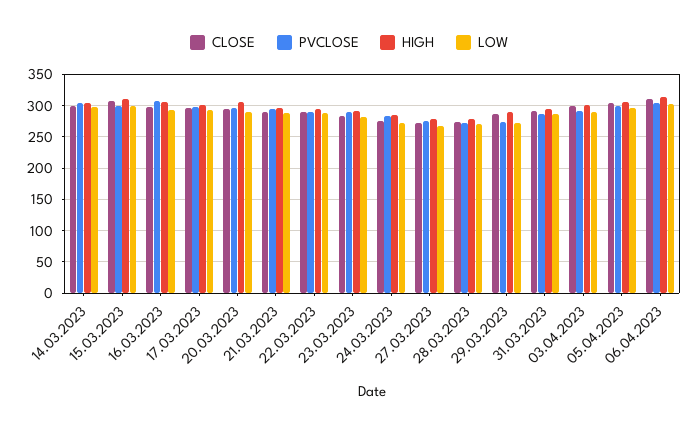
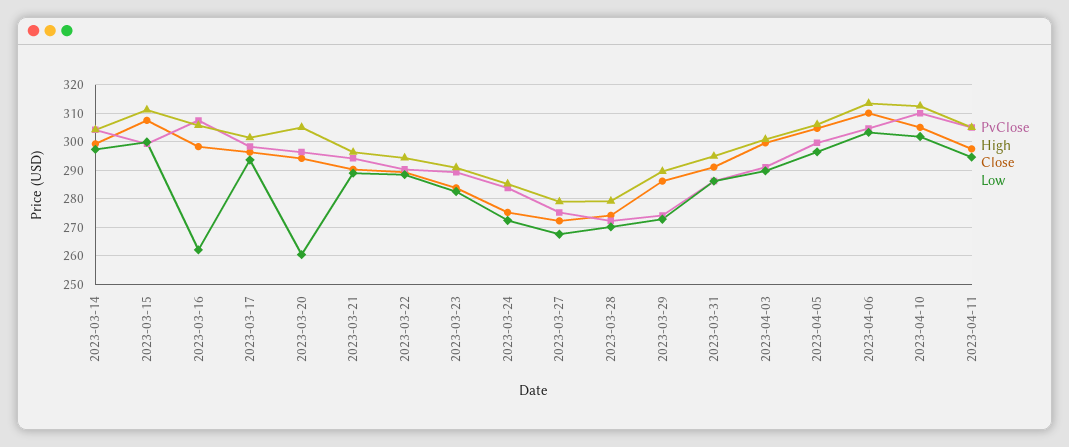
LOW, 16.03.2023: 290 -> 262.5
LOW, 20.03.2023: 290 -> 260
PVCLOSE, 2023-04-10: none -> 310
HIGH, 2023-04-10: none -> 312.5
CLOSE, 2023-04-10: none -> 305
LOW, 2023-04-10: none -> 302.5
PVCLOSE, 2023-04-11: none -> 305
HIGH, 2023-04-11: none -> 305
CLOSE, 2023-04-11: none -> 297.5
LOW, 2023-04-11: none -> 295

